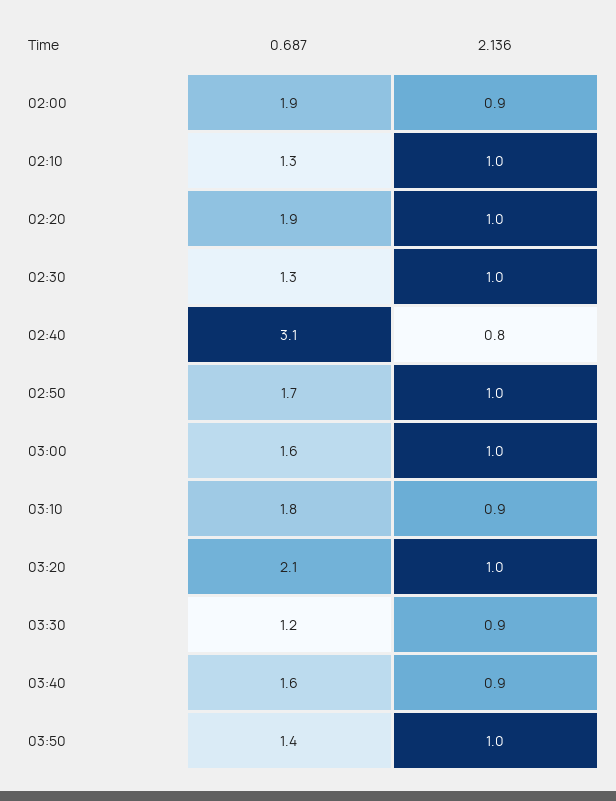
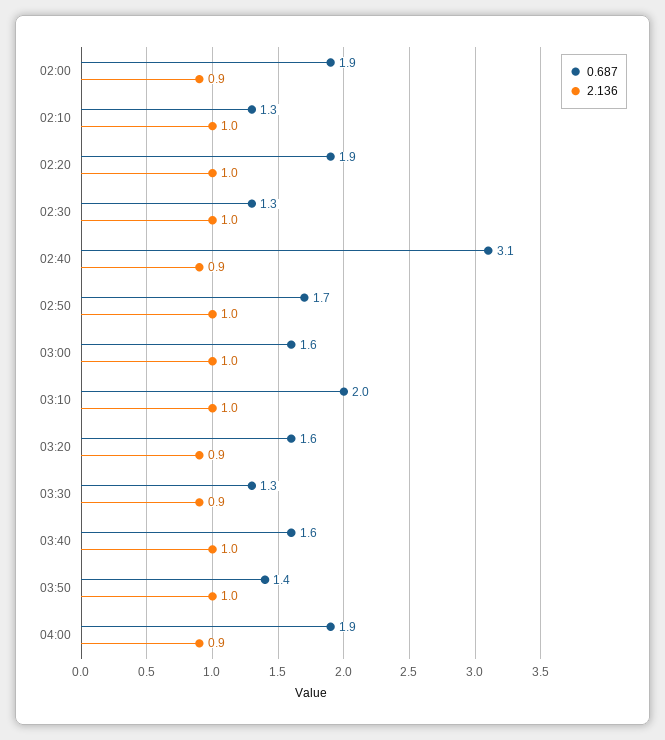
2.136, 02:40: 0.8 -> 0.9
0.687, 03:10: 1.8 -> 2
2.136, 03:10: 0.9 -> 1
0.687, 03:20: 2.1 -> 1.6
2.136, 03:20: 1 -> 0.9
0.687, 03:30: 1.2 -> 1.3
2.136, 03:40: 0.9 -> 1
0.687, 04:00: none -> 1.9
2.136, 04:00: none -> 0.9

